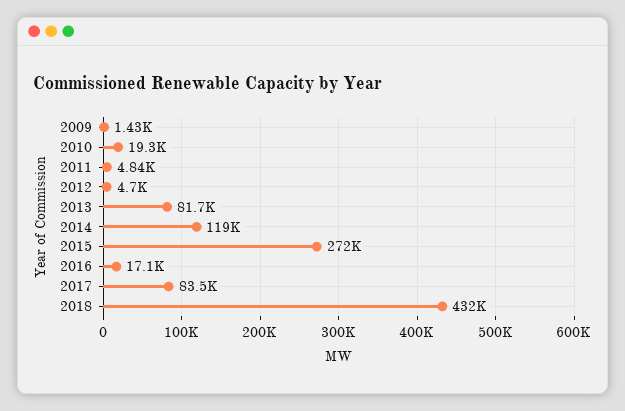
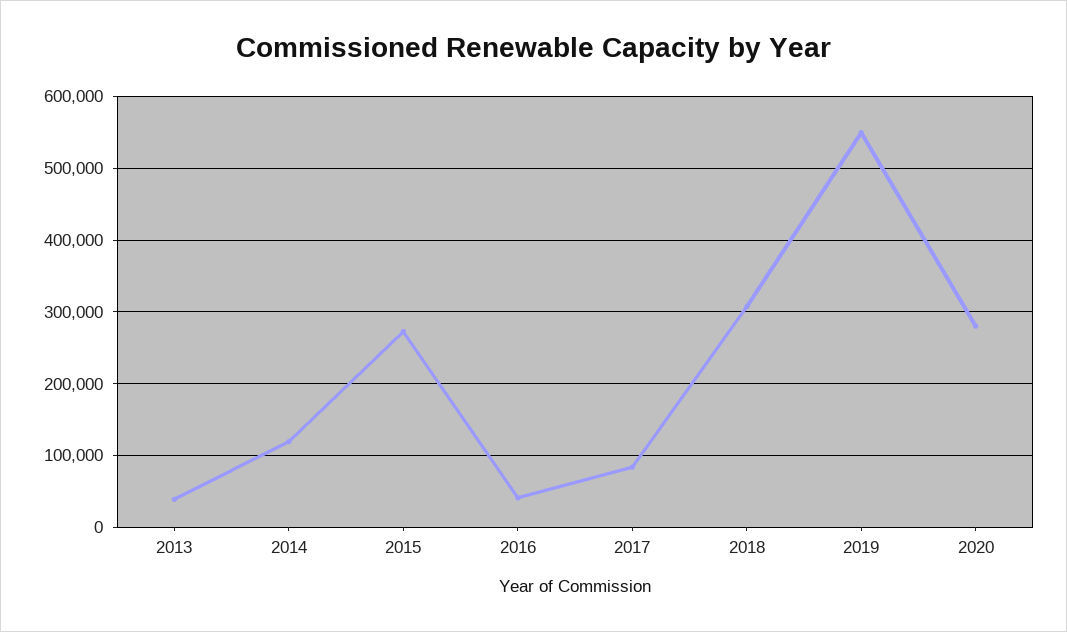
2009: 1430 -> none
2010: 19300 -> none
2011: 4840 -> none
2012: 4700 -> none
2013: 81700 -> 40000
2016: 17100 -> 40000
2018: 432000 -> 310000
2019: none -> 550000
2020: none -> 280000

